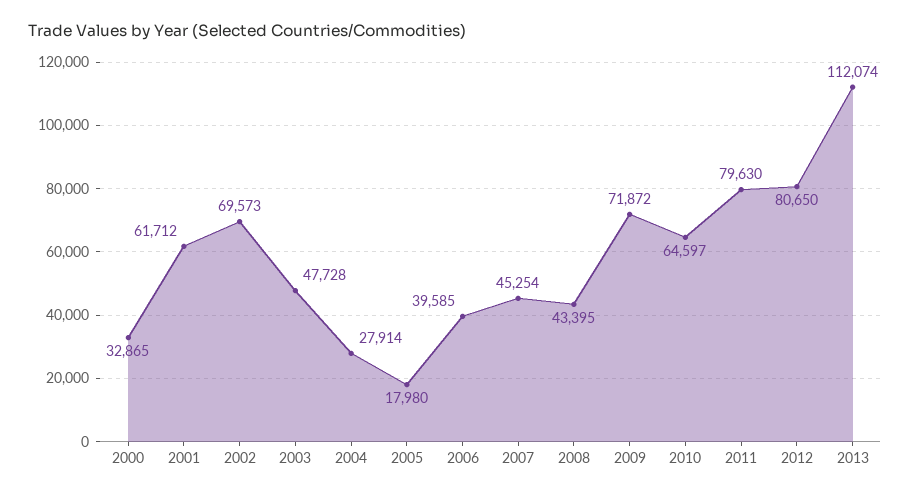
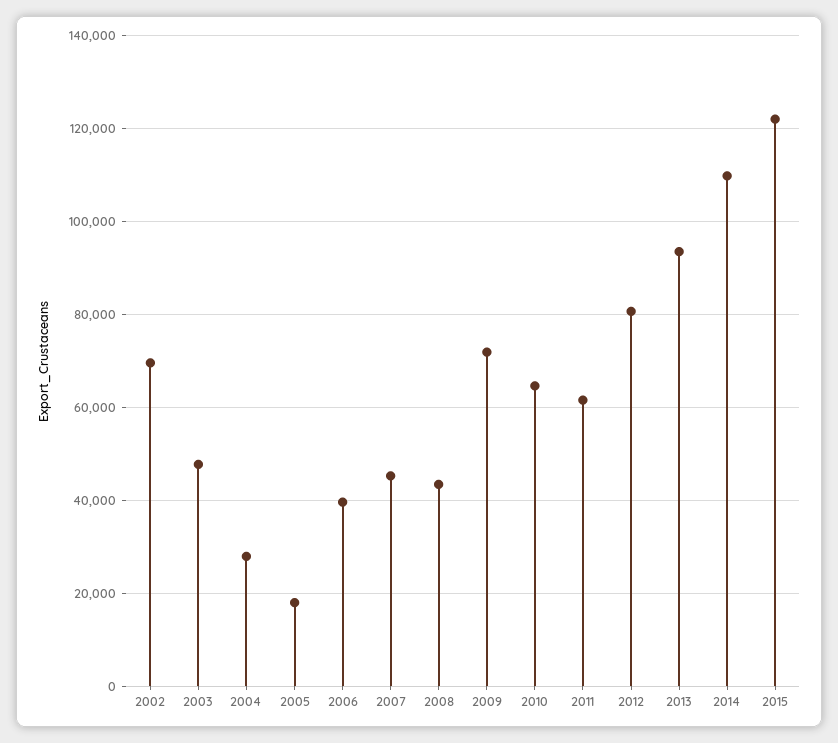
2000: 32865 -> none
2001: 61712 -> none
2011: 79630 -> 62000
2013: 112074 -> 94000
2014: none -> 110000
2015: none -> 122000

